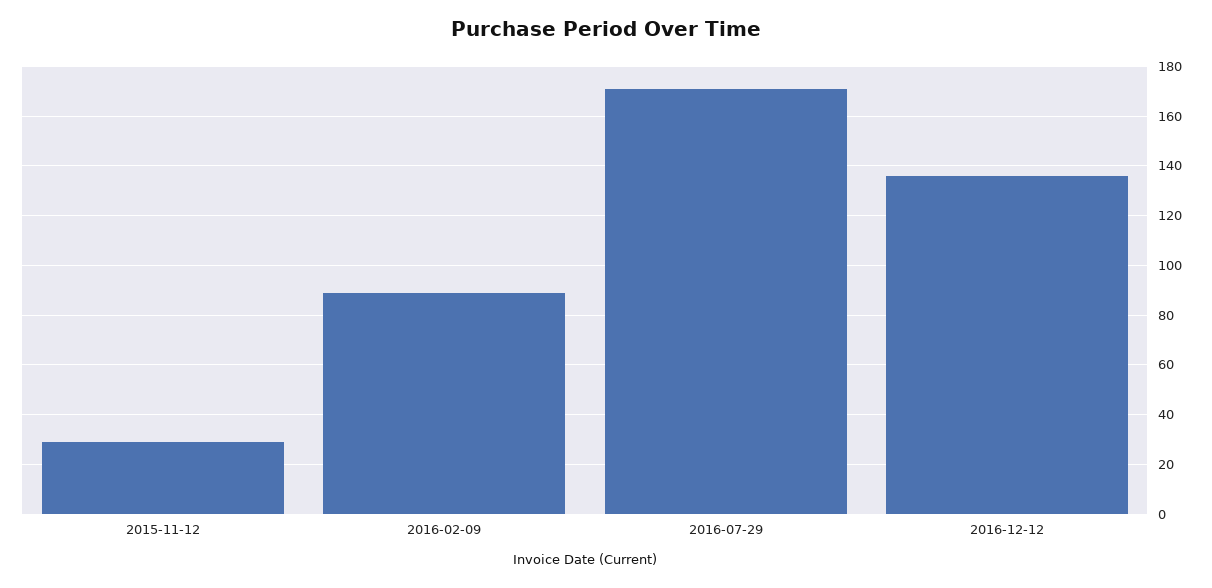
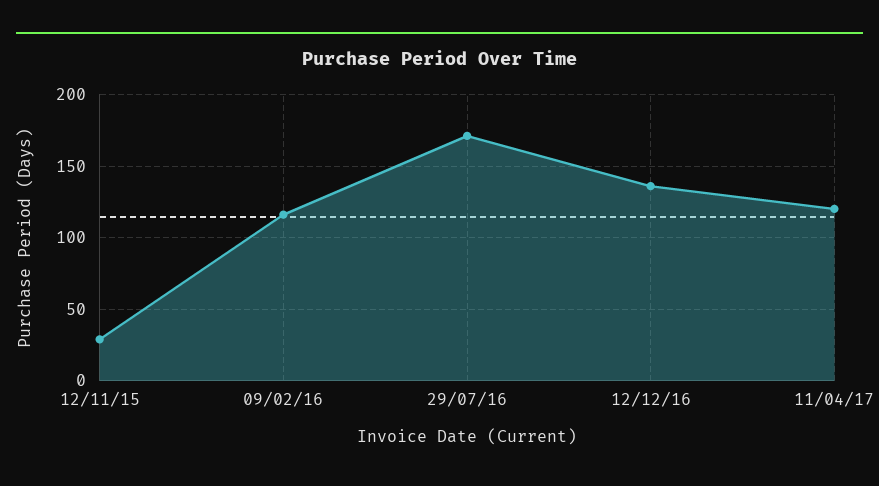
2016-02-09: 90 -> 115
11/04/17: none -> 120

